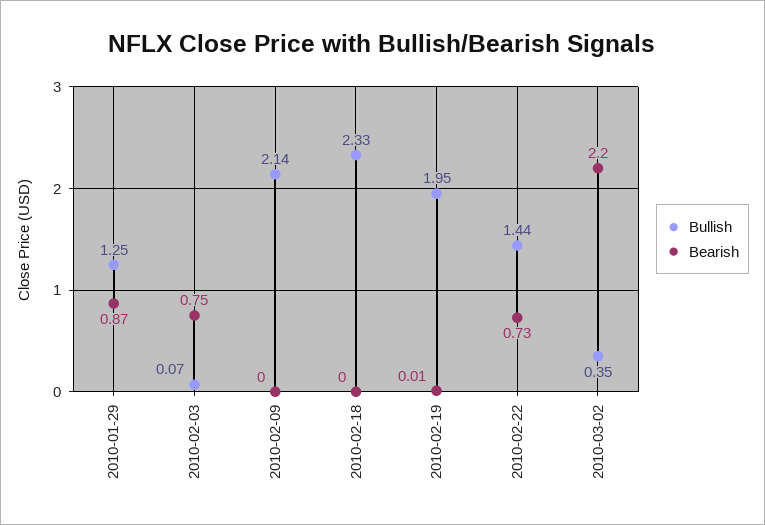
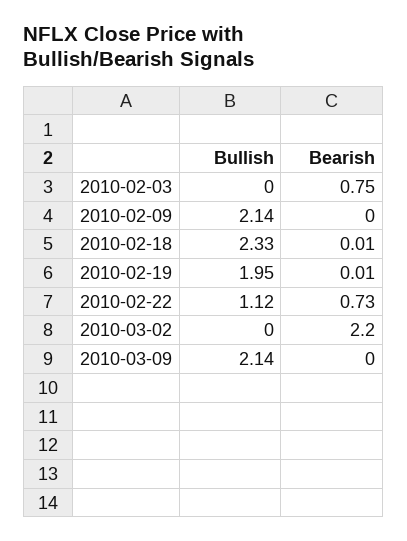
Bullish, 2010-01-29: 1.25 -> none
Bearish, 2010-01-29: 0.87 -> none
Bullish, 2010-02-03: 0.07 -> 0
Bearish, 2010-02-18: 0 -> 0.01
Bullish, 2010-02-22: 1.44 -> 1.12
Bullish, 2010-03-02: 0.35 -> 0
Bullish, 2010-03-09: none -> 2.14
Bearish, 2010-03-09: none -> 0

